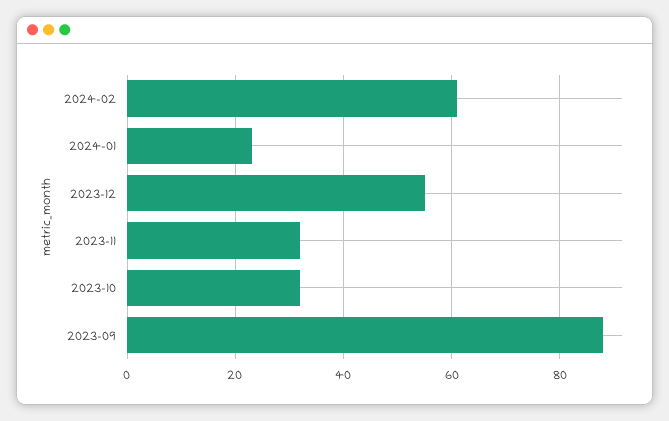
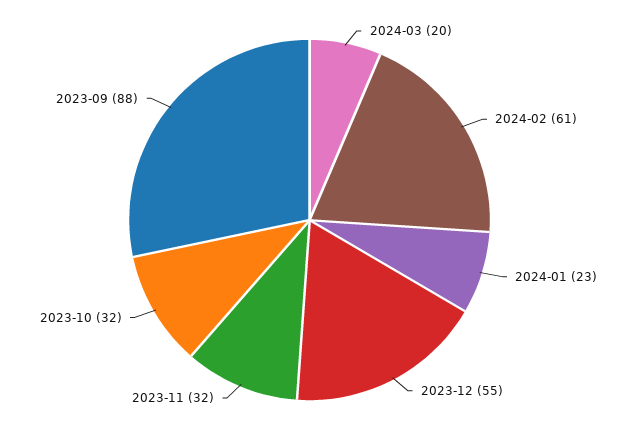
2024-03: none -> 20

